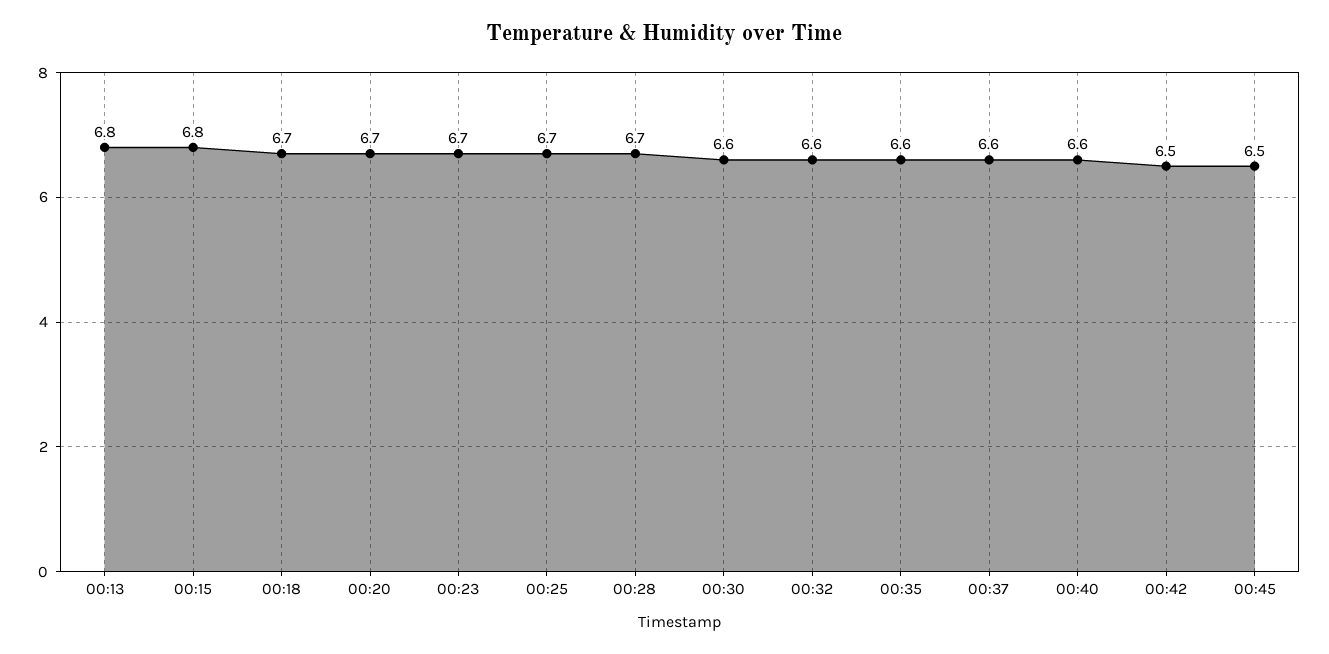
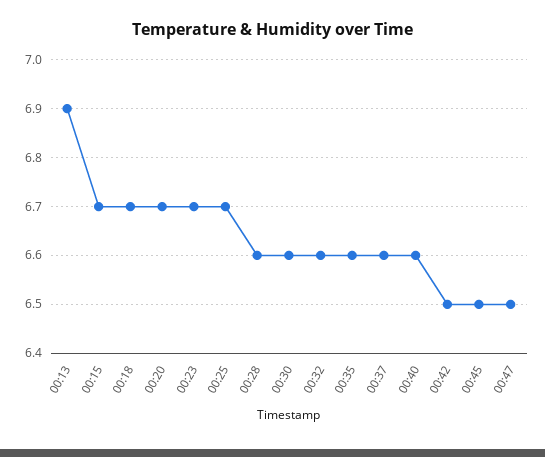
00:13: 6.8 -> 6.9
00:15: 6.8 -> 6.7
00:28: 6.7 -> 6.6
00:47: none -> 6.5

